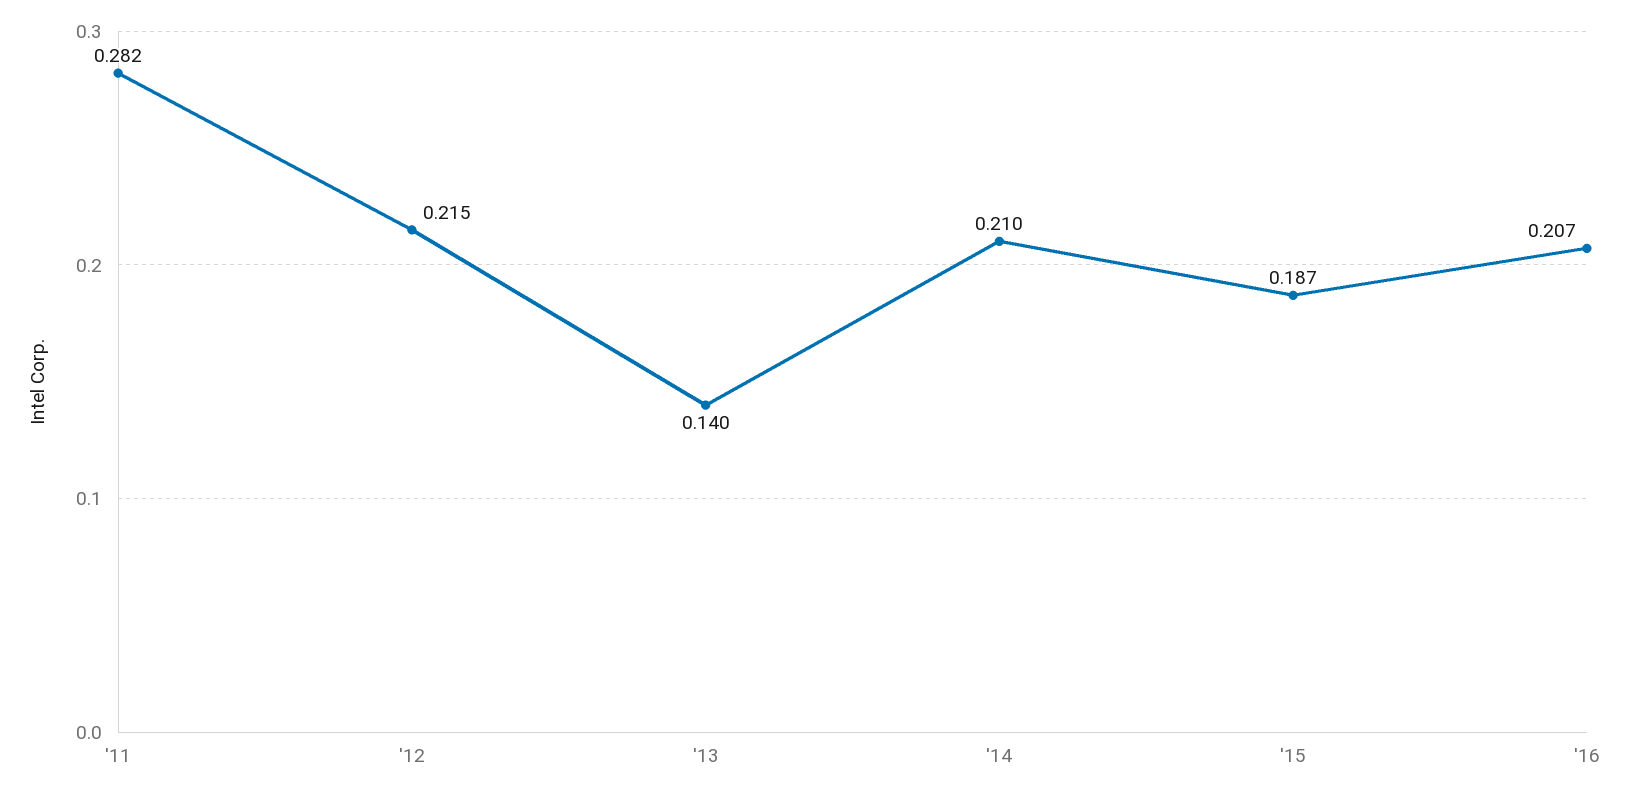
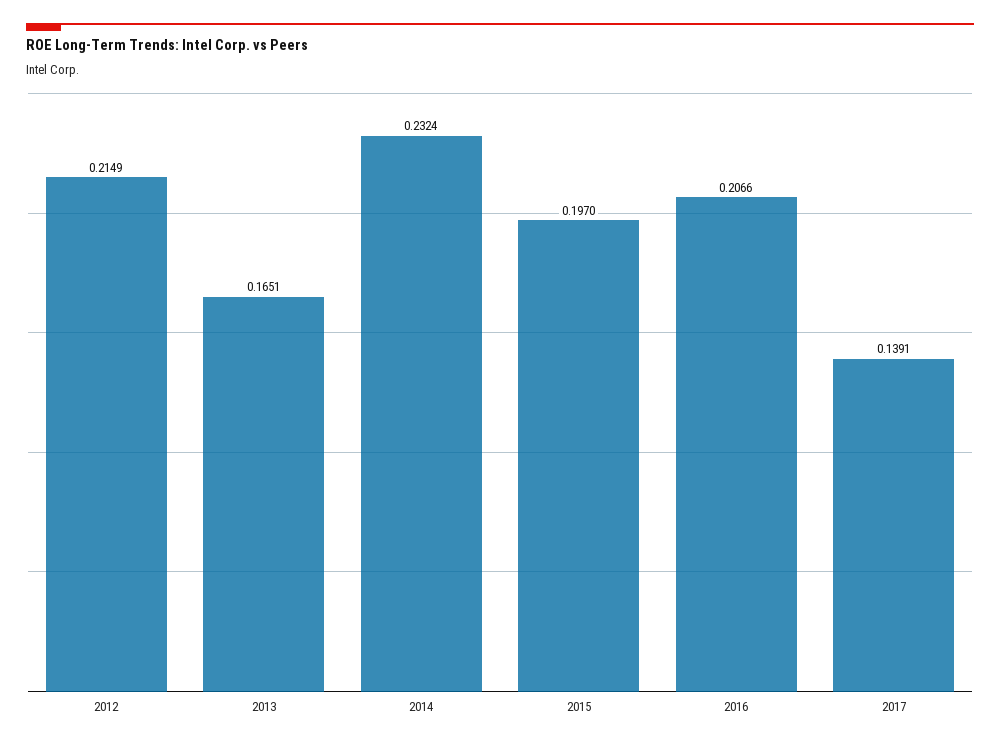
'11: 0.282 -> none
'13: 0.14 -> 0.1651
'14: 0.21 -> 0.2324
'15: 0.187 -> 0.197
2017: none -> 0.1391

